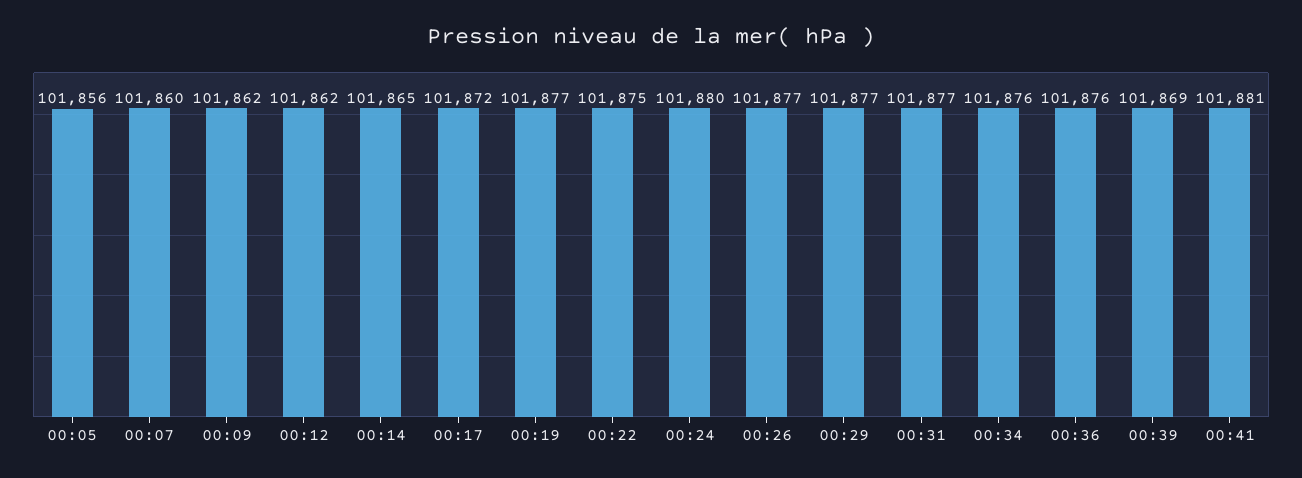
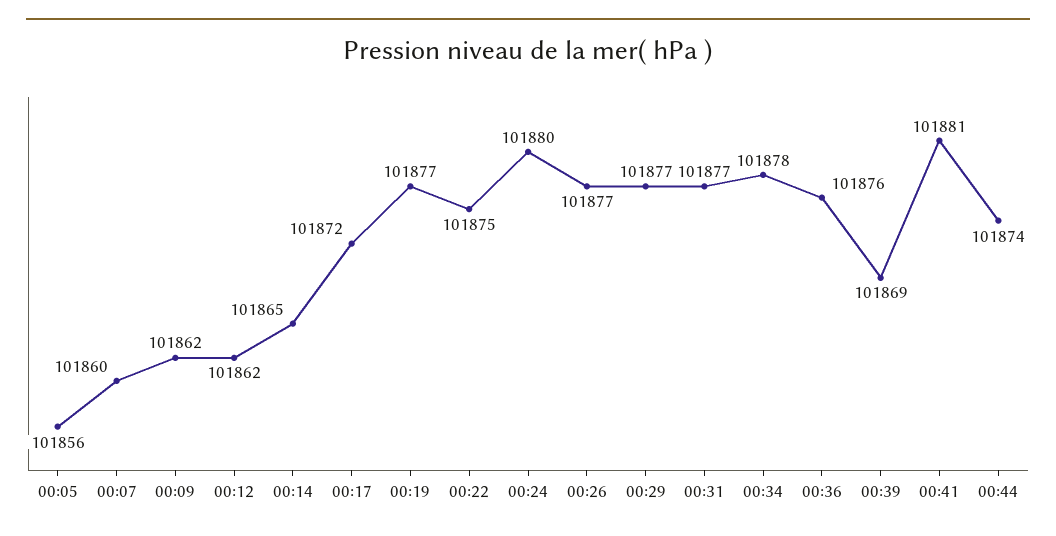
00:34: 101876 -> 101878
00:44: none -> 101874

